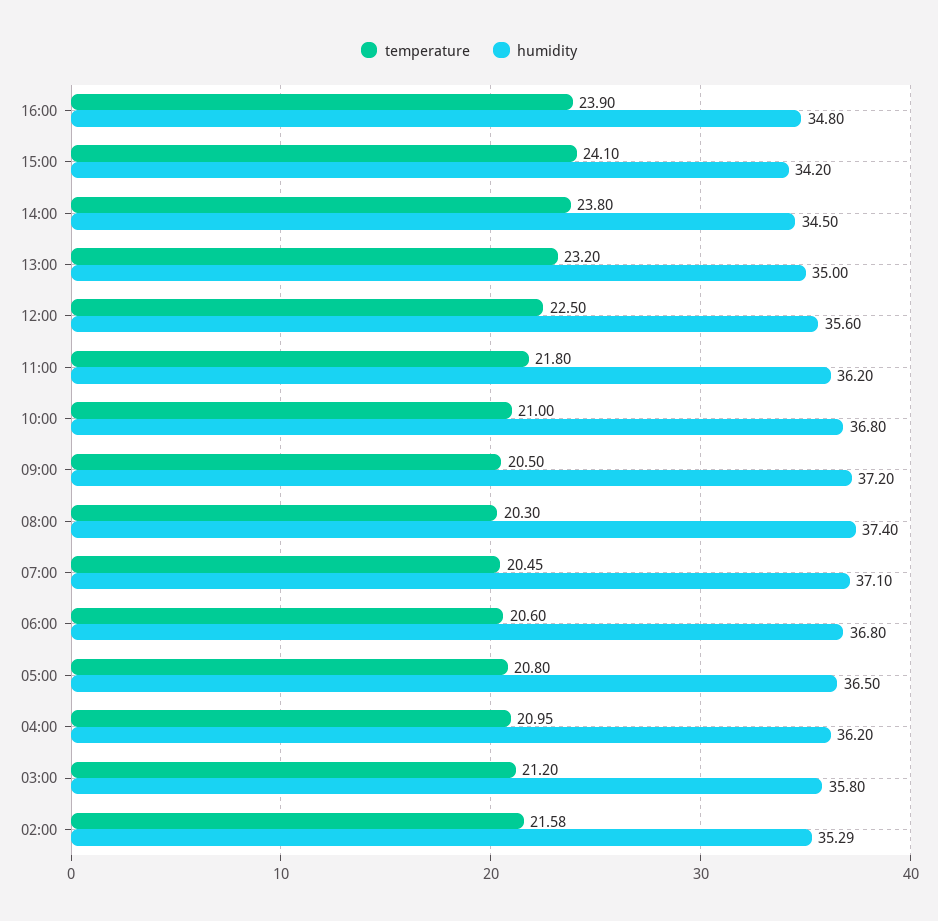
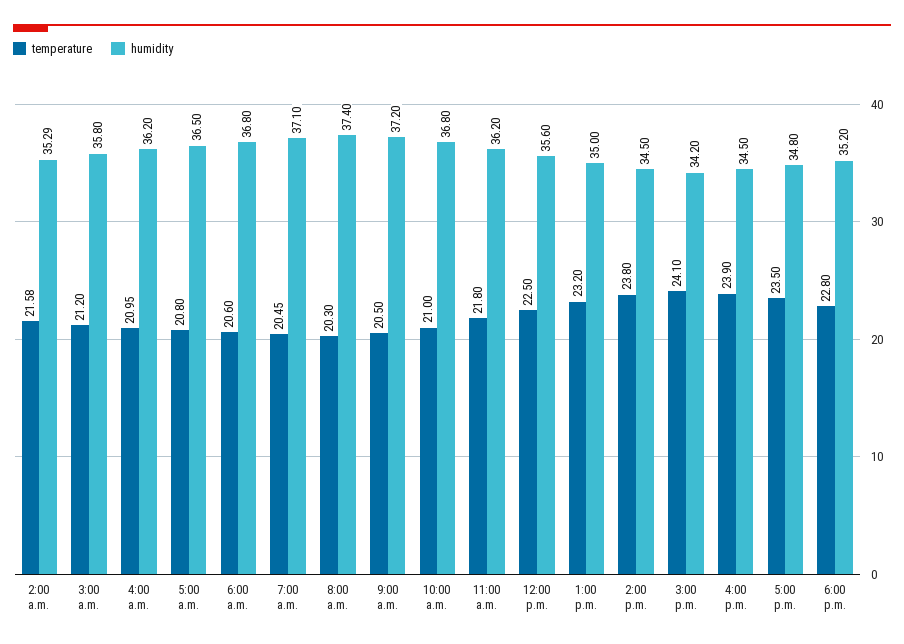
humidity, 16:00: 34.8 -> 34.5
temperature, 5:00 p.m.: none -> 23.5
humidity, 5:00 p.m.: none -> 34.8
temperature, 6:00 p.m.: none -> 22.8
humidity, 6:00 p.m.: none -> 35.2

